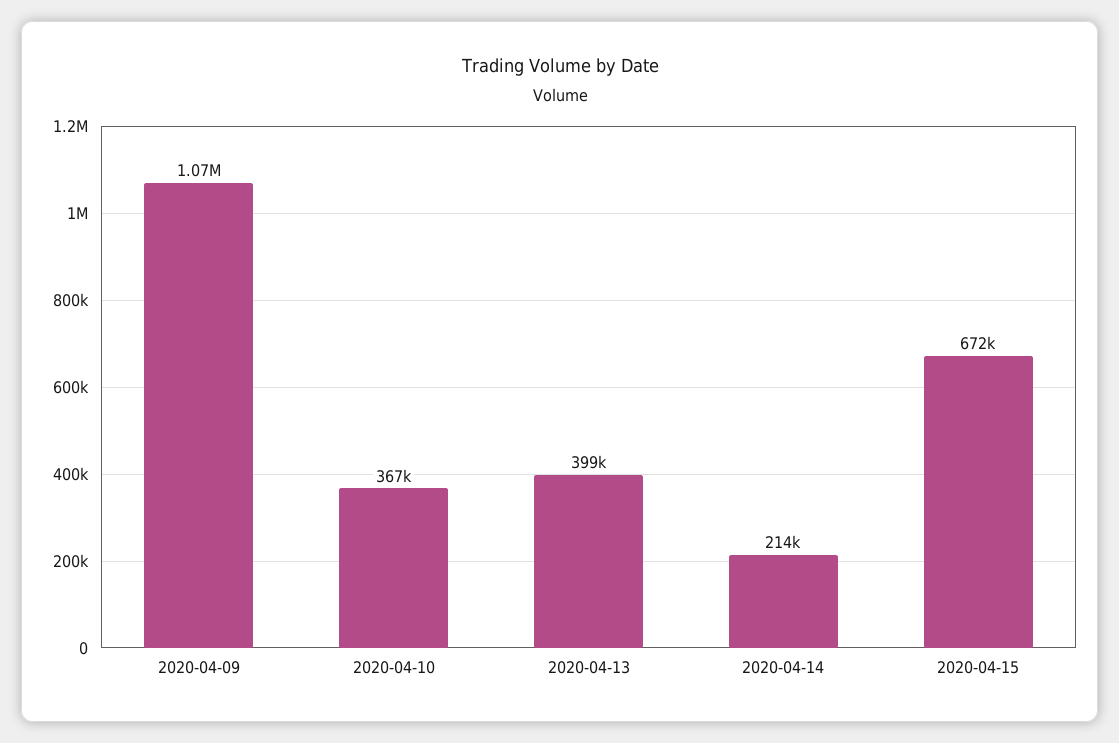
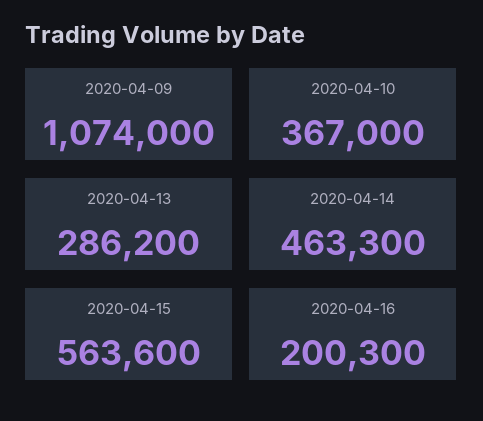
2020-04-13: 399000 -> 286200
2020-04-14: 214000 -> 463300
2020-04-15: 672000 -> 563600
2020-04-16: none -> 200300

